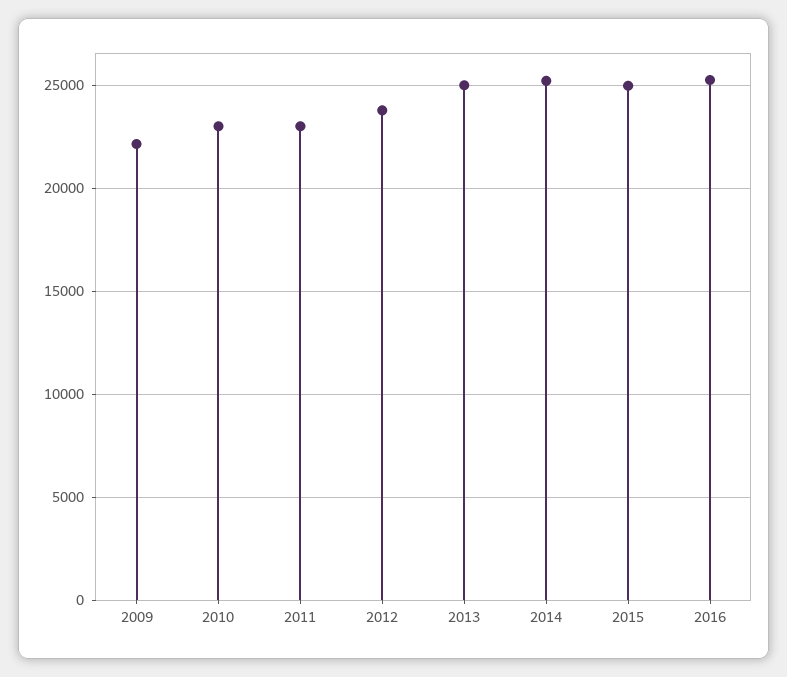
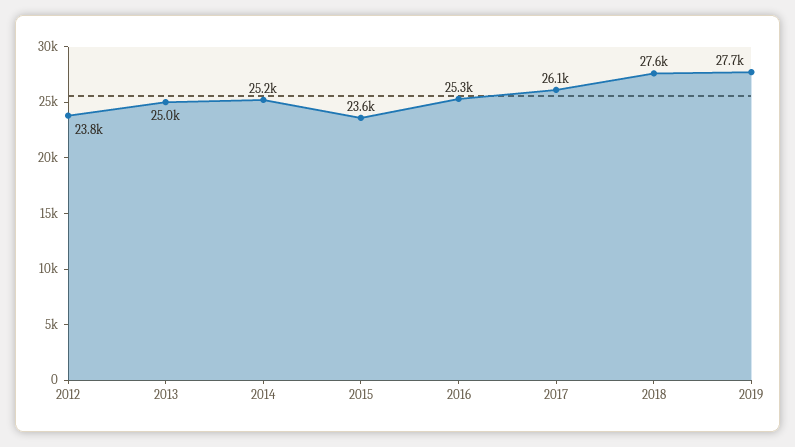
2009: 22000 -> none
2010: 23000 -> none
2011: 23000 -> none
2015: 25000 -> 23600
2017: none -> 26100
2018: none -> 27600
2019: none -> 27700

